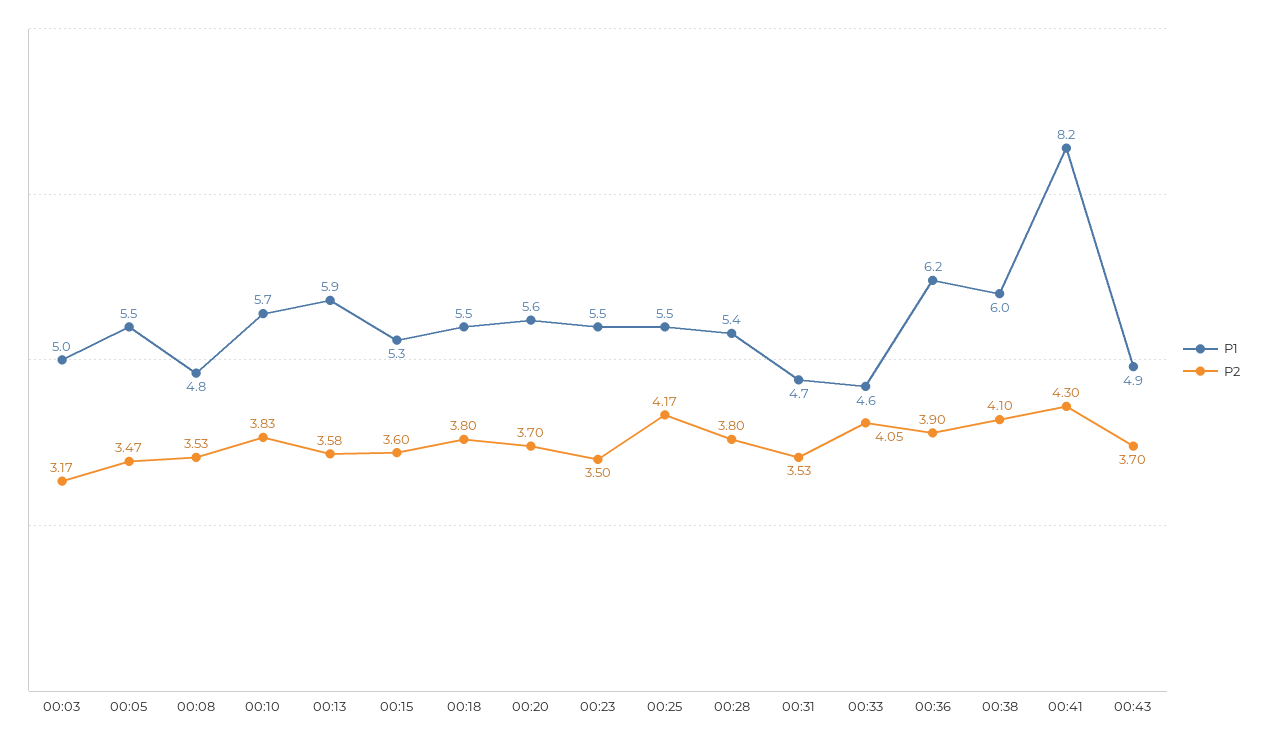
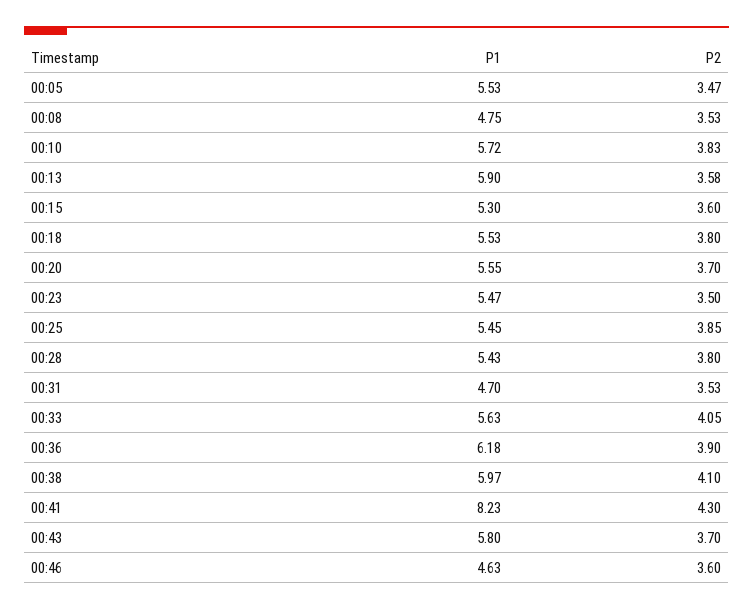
P1, 00:03: 5 -> none
P2, 00:03: 3.17 -> none
P2, 00:25: 4.17 -> 3.85
P1, 00:33: 4.6 -> 5.63
P1, 00:43: 4.9 -> 5.8
P1, 00:46: none -> 4.63
P2, 00:46: none -> 3.6

